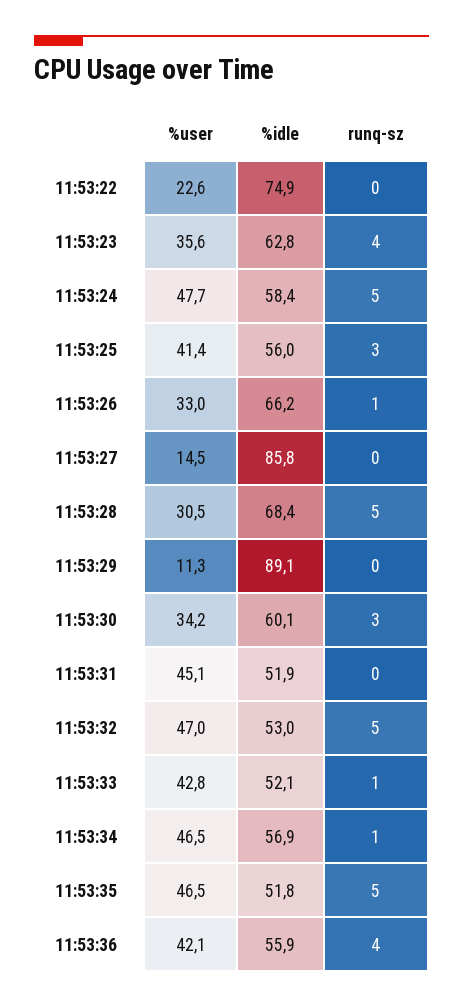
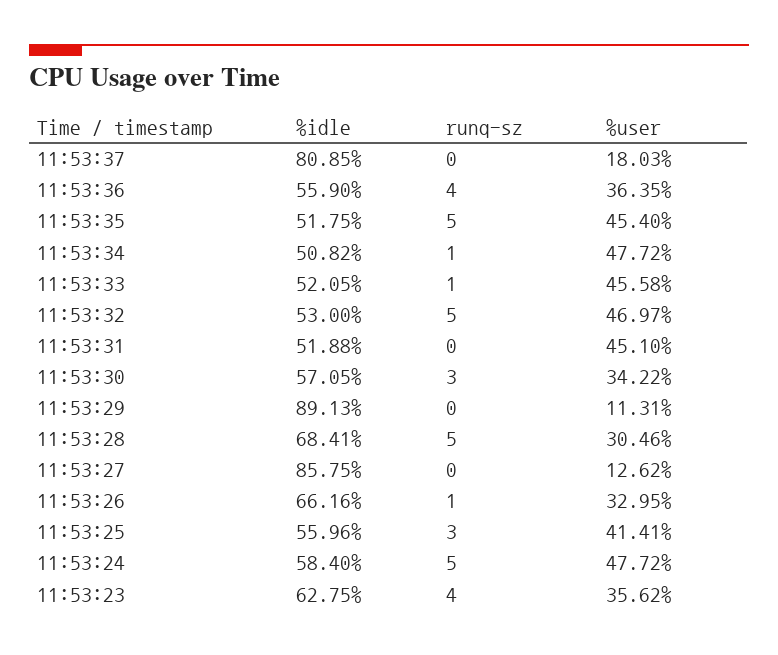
%user, 11:53:22: 22.6 -> none
%idle, 11:53:22: 74.9 -> none
runq-sz, 11:53:22: 0 -> none
%user, 11:53:27: 14.5 -> 12.62
%idle, 11:53:30: 60.1 -> 57.05
%user, 11:53:33: 42.8 -> 45.58
%user, 11:53:34: 46.5 -> 47.72
%idle, 11:53:34: 56.9 -> 50.82
%user, 11:53:35: 46.5 -> 45.4
%user, 11:53:36: 42.1 -> 36.35
%idle, 11:53:37: none -> 80.85
runq-sz, 11:53:37: none -> 0
%user, 11:53:37: none -> 18.03

